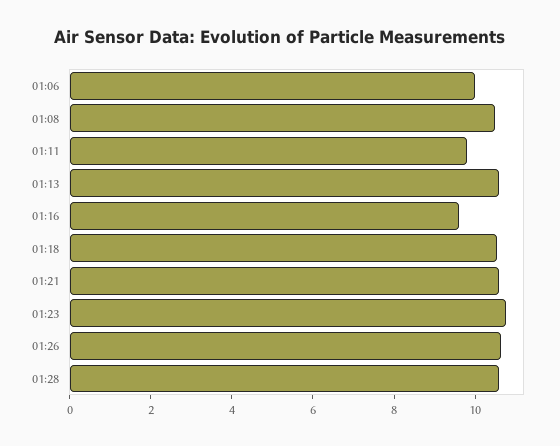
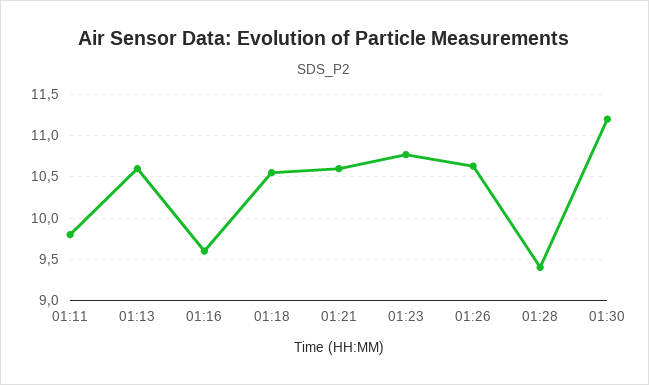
01:06: 10 -> none
01:08: 10.5 -> none
01:28: 10.5 -> 9.4
01:30: none -> 11.2

